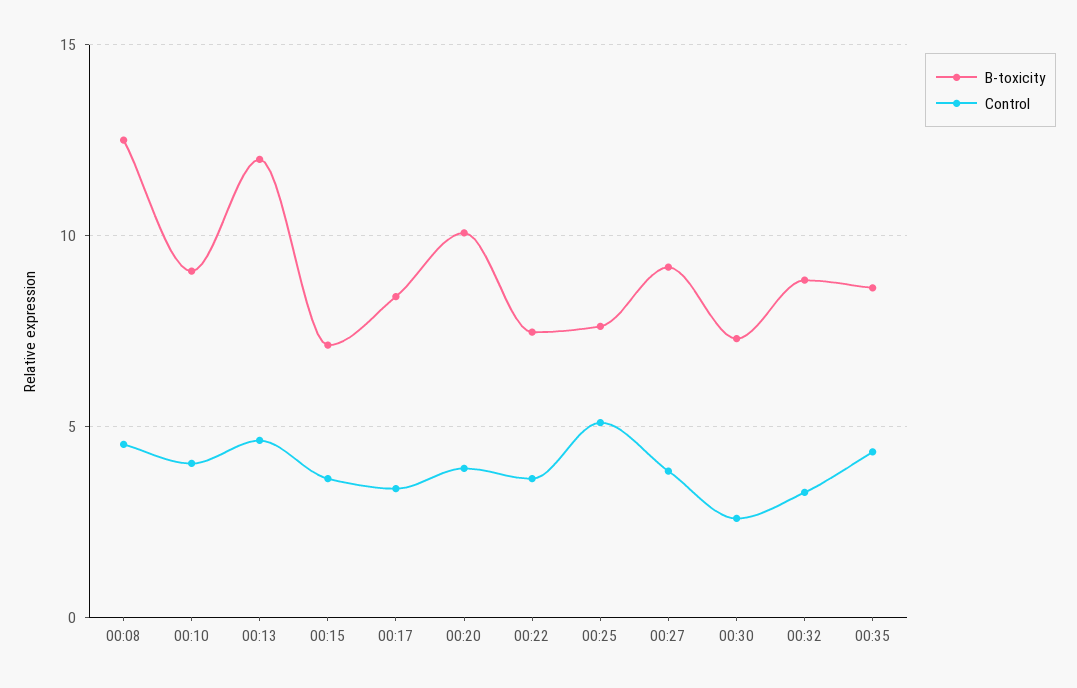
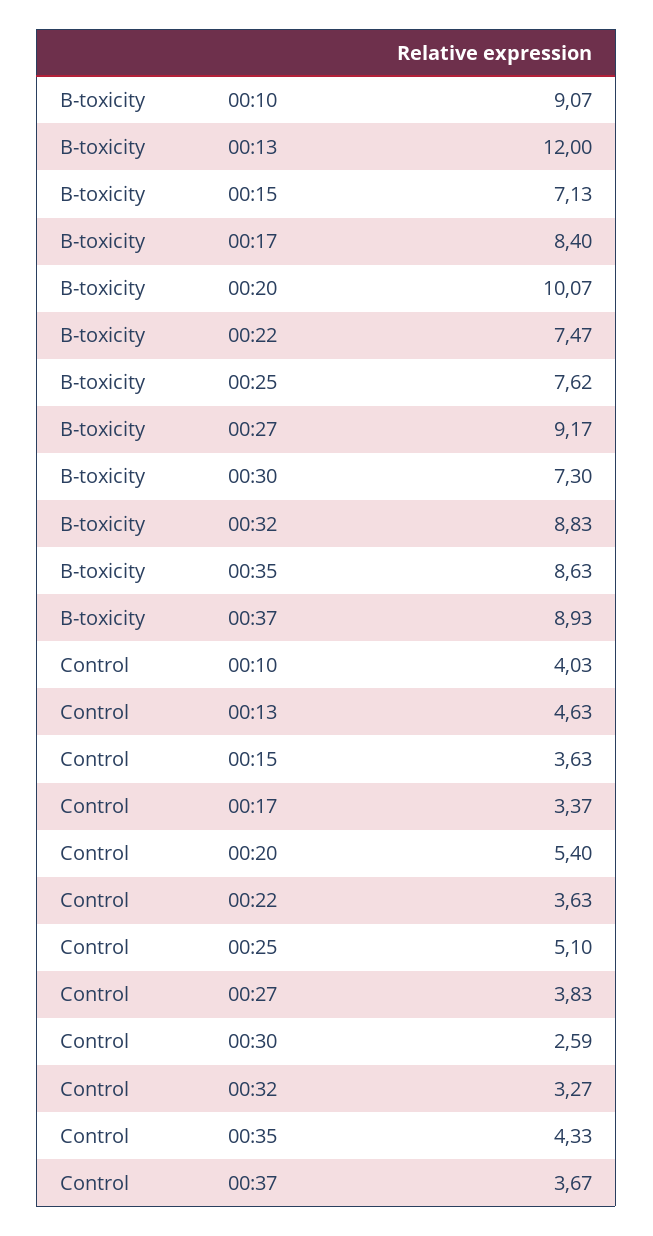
B-toxicity, 00:08: 12.5 -> none
Control, 00:08: 4.5 -> none
Control, 00:20: 4 -> 5.4
B-toxicity, 00:37: none -> 8.93
Control, 00:37: none -> 3.67

